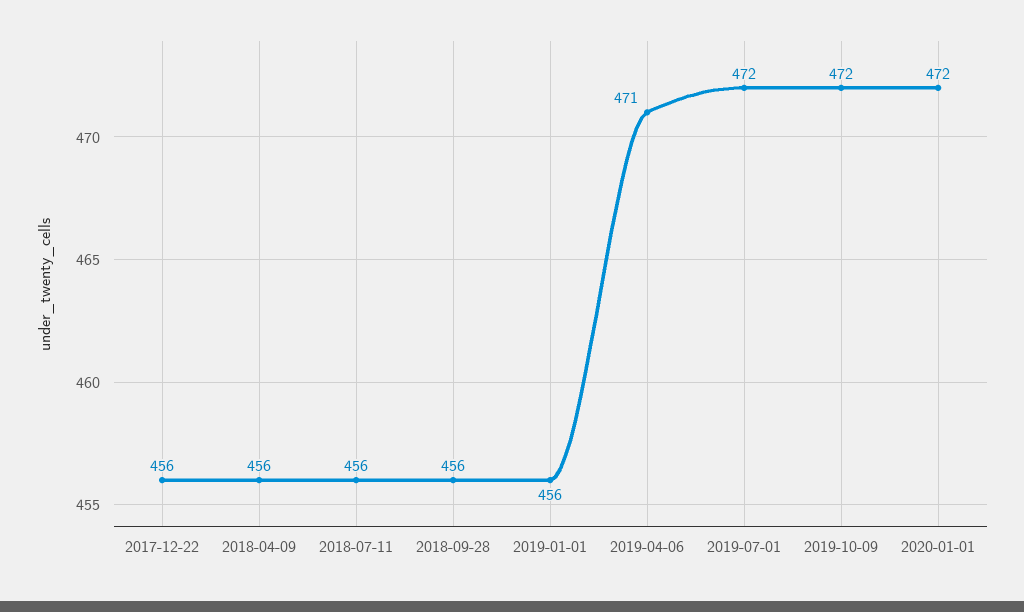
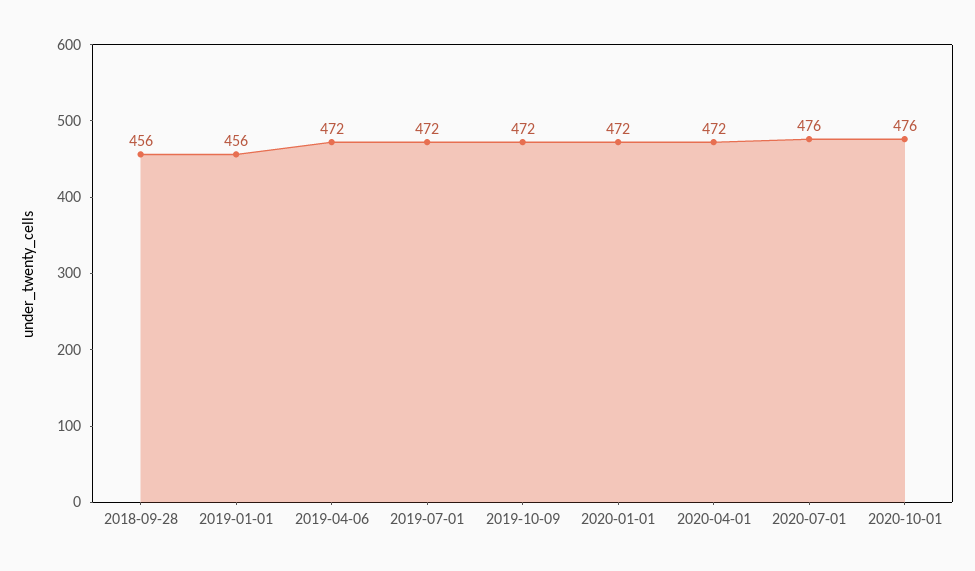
2017-12-22: 456 -> none
2018-04-09: 456 -> none
2018-07-11: 456 -> none
2019-04-06: 471 -> 472
2020-04-01: none -> 472
2020-07-01: none -> 476
2020-10-01: none -> 476

